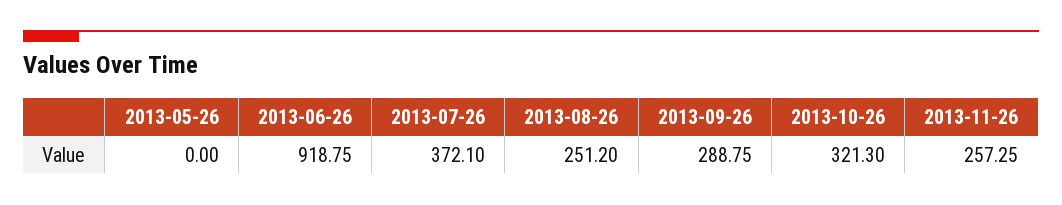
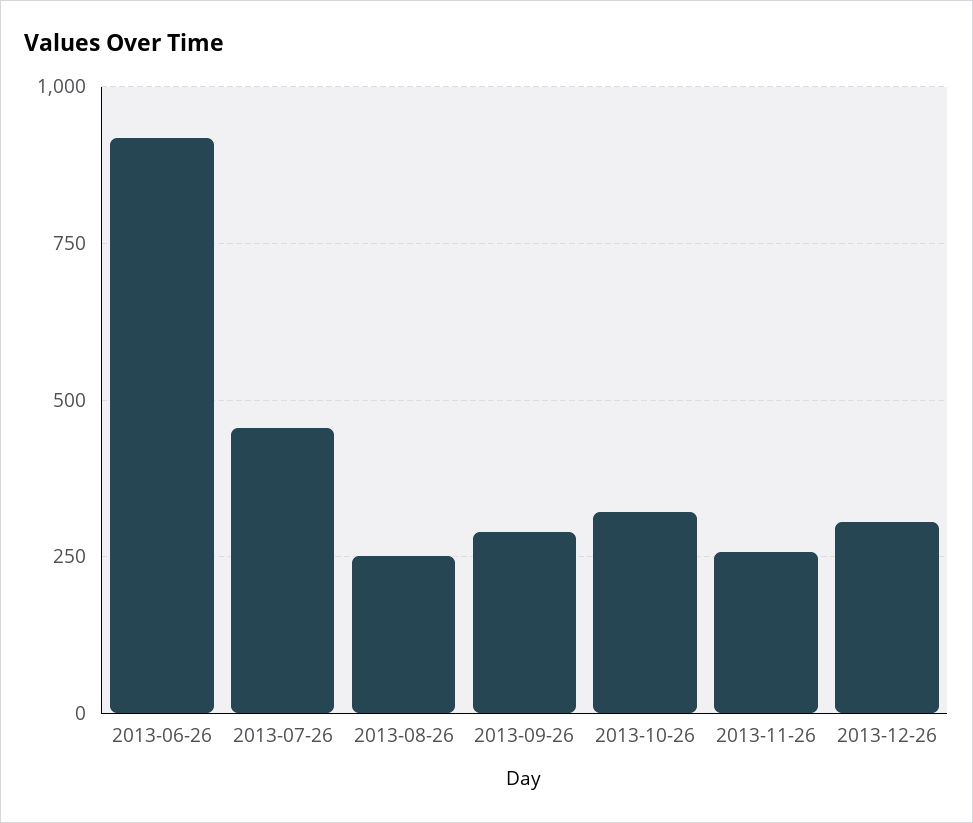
2013-05-26: 0 -> none
2013-07-26: 372.1 -> 450
2013-12-26: none -> 300

